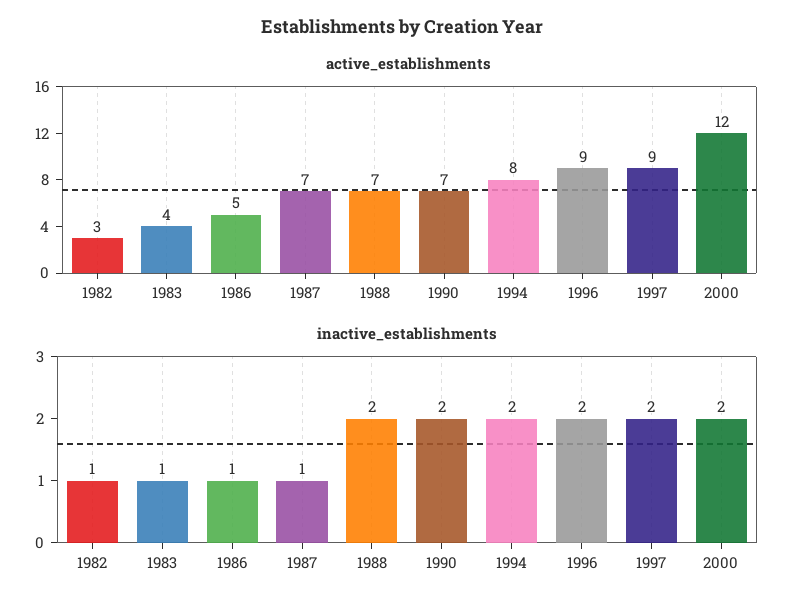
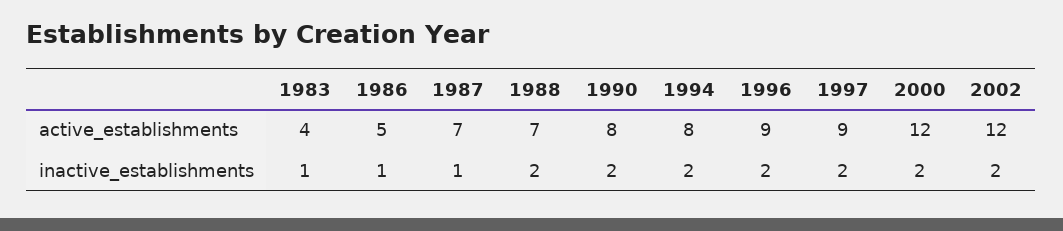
active_establishments, 1982: 3 -> none
active_establishments, 1990: 7 -> 8
inactive_establishments, 1982: 1 -> none
active_establishments, 2002: none -> 12
inactive_establishments, 2002: none -> 2

